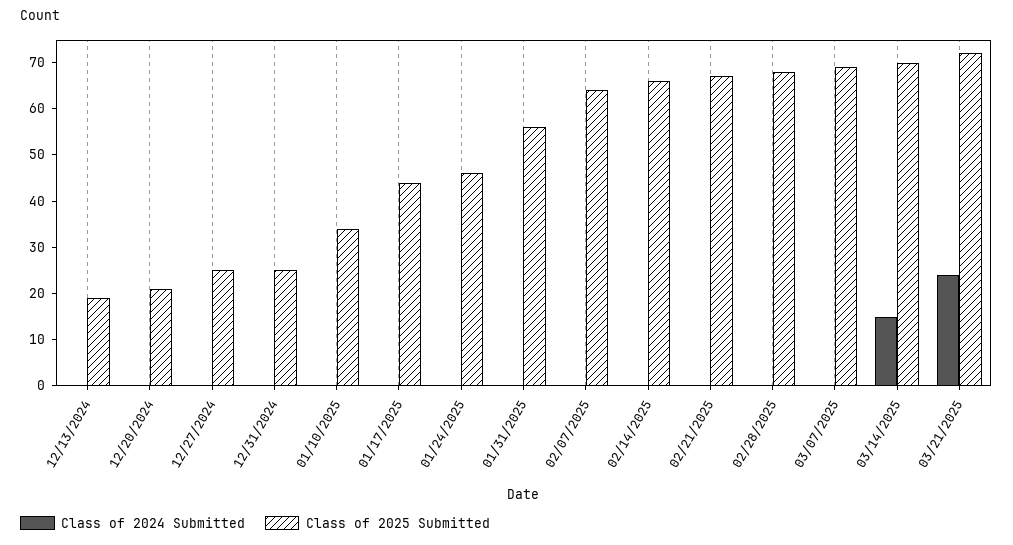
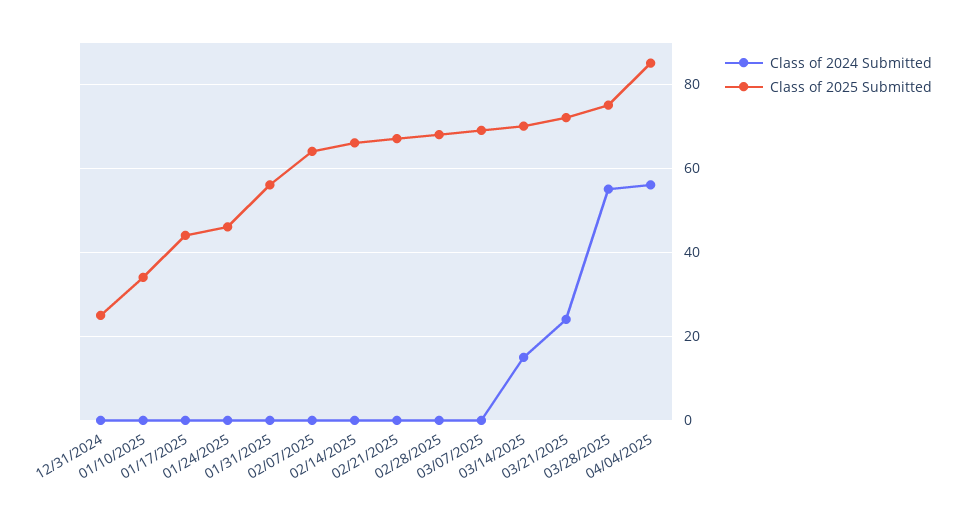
Class of 2024 Submitted, 12/13/2024: 0 -> none
Class of 2025 Submitted, 12/13/2024: 20 -> none
Class of 2024 Submitted, 12/20/2024: 0 -> none
Class of 2025 Submitted, 12/20/2024: 20 -> none
Class of 2024 Submitted, 12/27/2024: 0 -> none
Class of 2025 Submitted, 12/27/2024: 25 -> none
Class of 2024 Submitted, 03/28/2025: none -> 55
Class of 2025 Submitted, 03/28/2025: none -> 75
Class of 2024 Submitted, 04/04/2025: none -> 55
Class of 2025 Submitted, 04/04/2025: none -> 85

